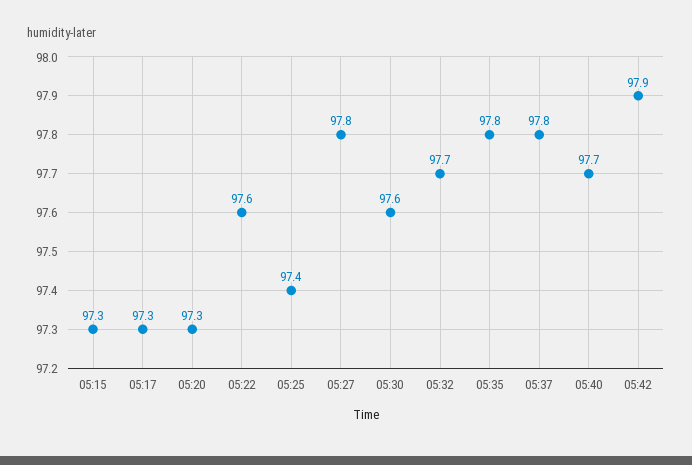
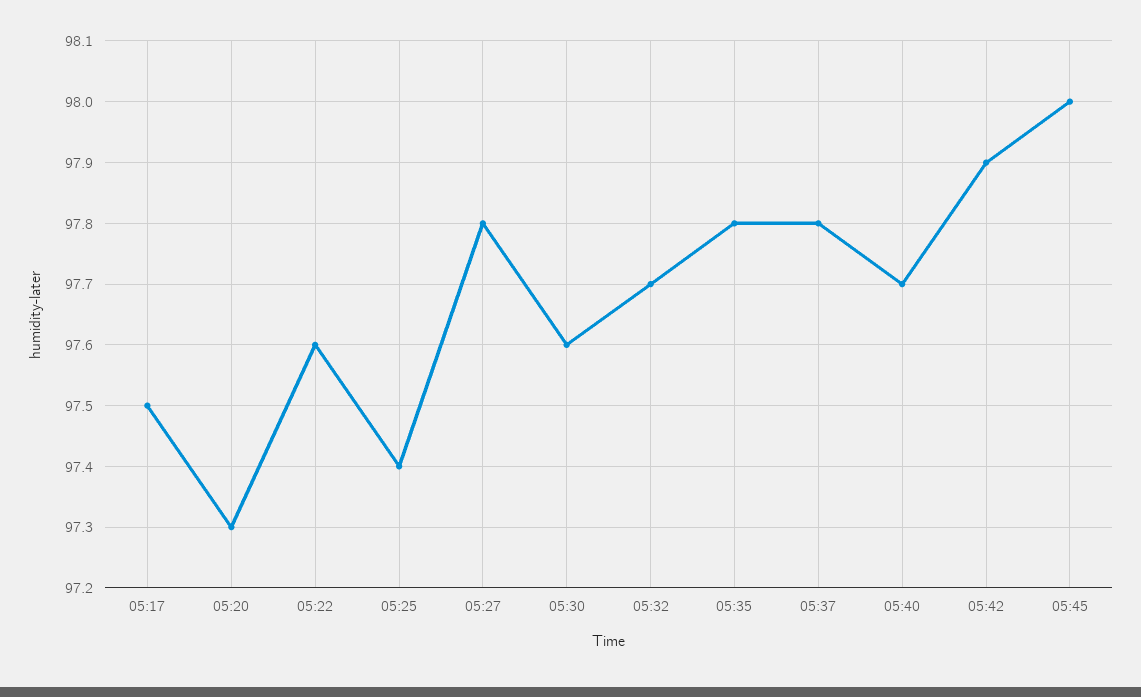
05:15: 97.3 -> none
05:17: 97.3 -> 97.5
05:45: none -> 98

